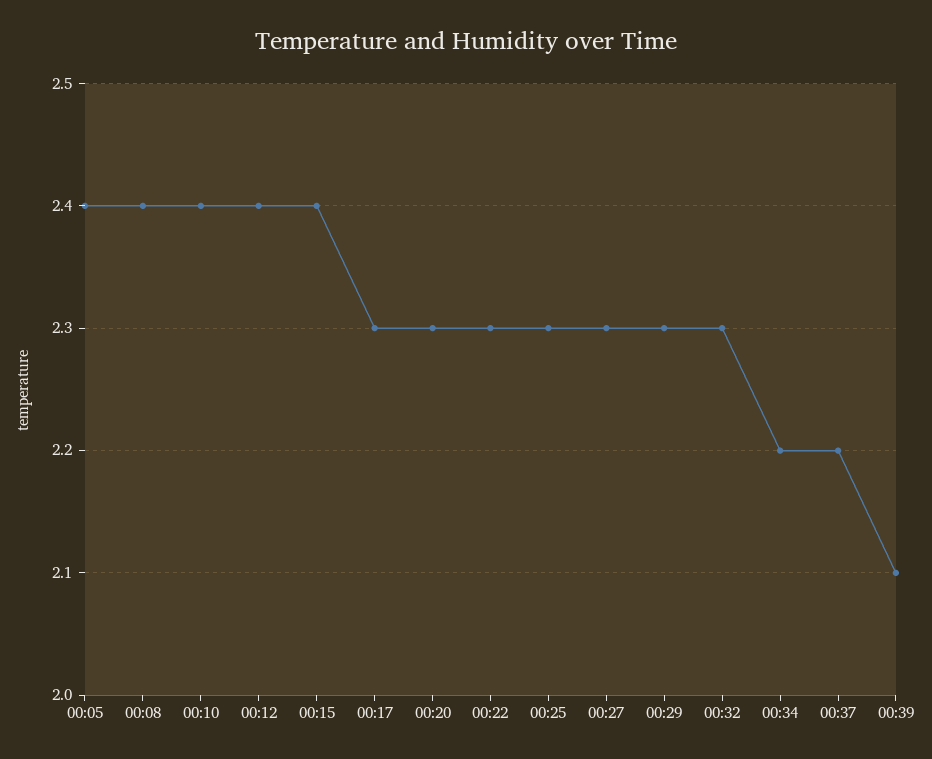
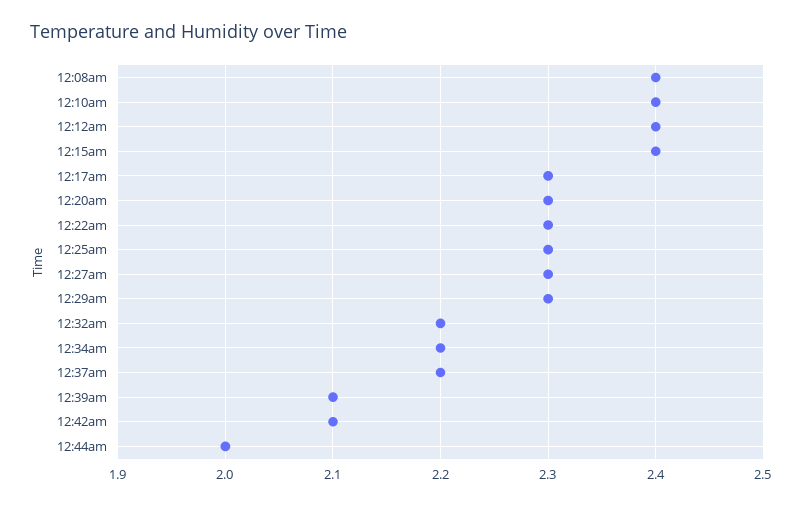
00:05: 2.4 -> none
00:32: 2.3 -> 2.2
12:42am: none -> 2.1
12:44am: none -> 2

